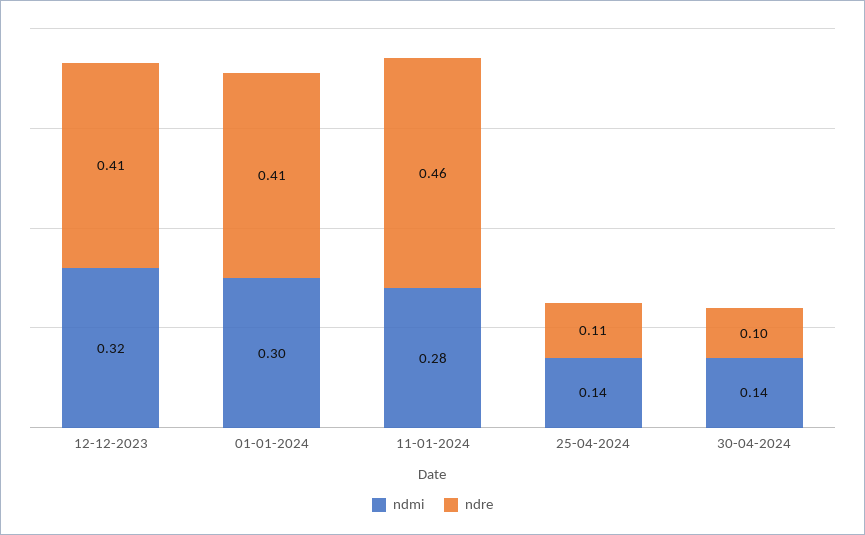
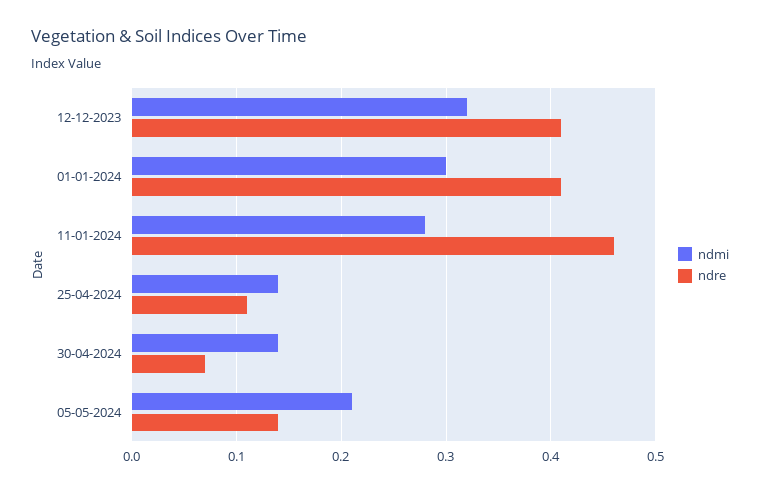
ndre, 30-04-2024: 0.1 -> 0.07
ndmi, 05-05-2024: none -> 0.21
ndre, 05-05-2024: none -> 0.14

